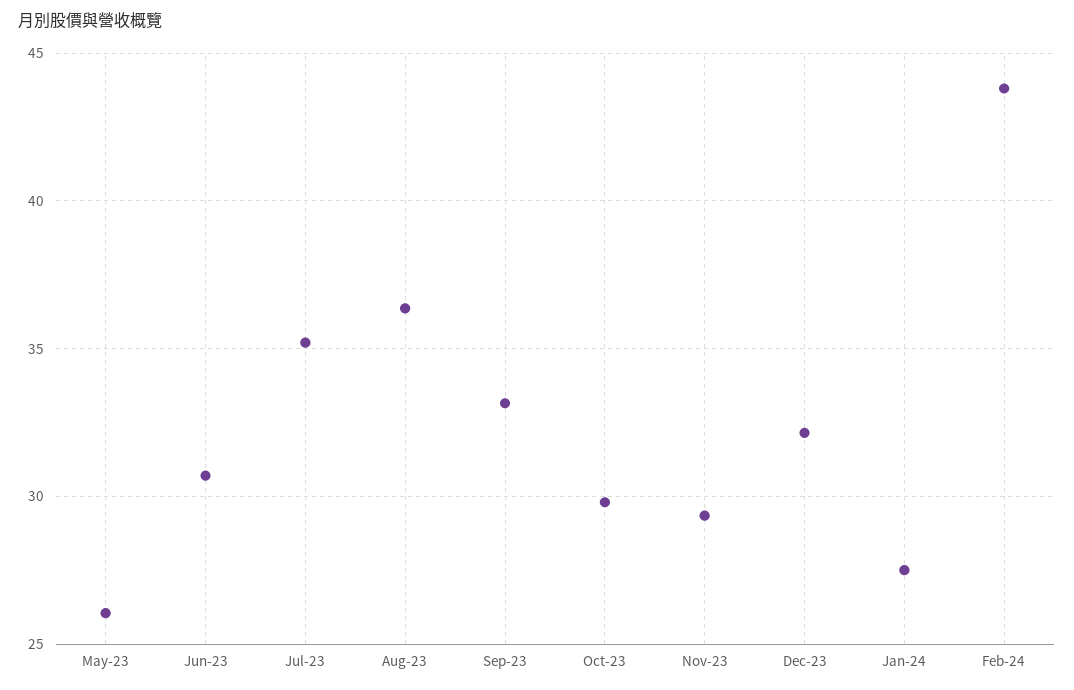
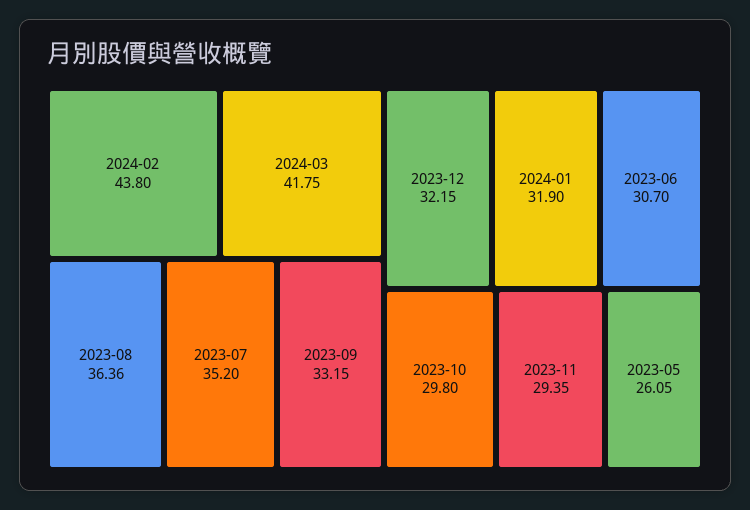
Jan-24: 27.5 -> 31.9
2024-03: none -> 41.75

